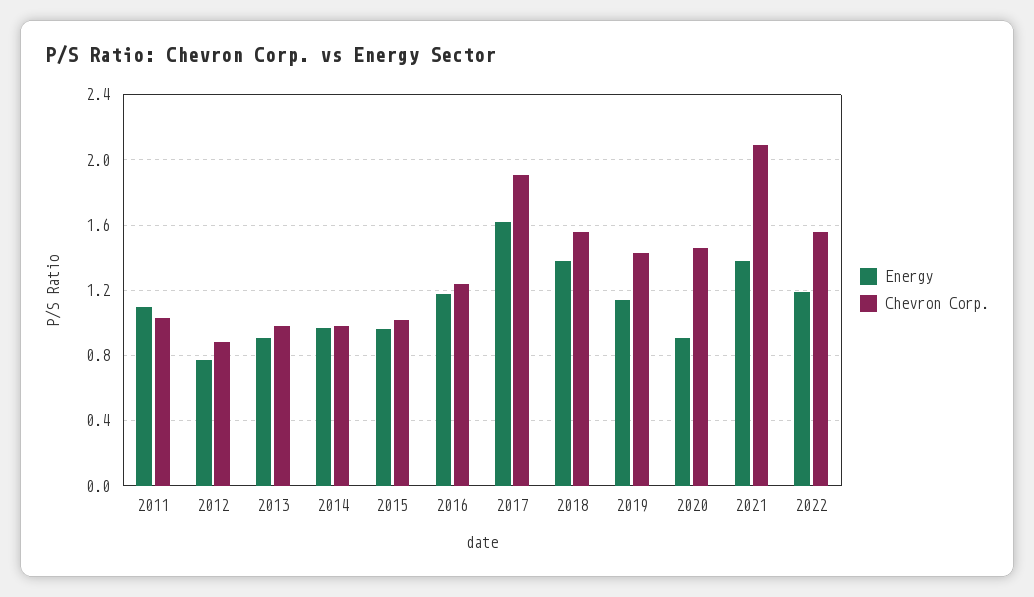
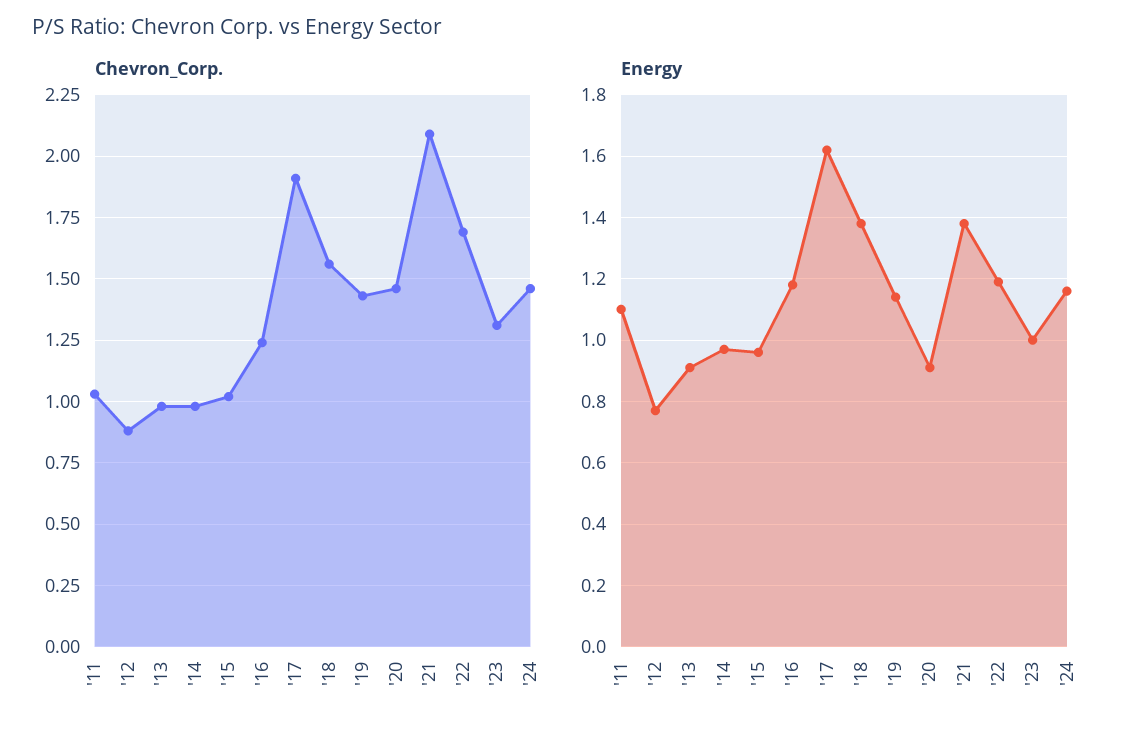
Chevron Corp., 2022: 1.55 -> 1.7
Chevron Corp., '23: none -> 1.3
Chevron Corp., '24: none -> 1.45
Energy, '23: none -> 1
Energy, '24: none -> 1.15

